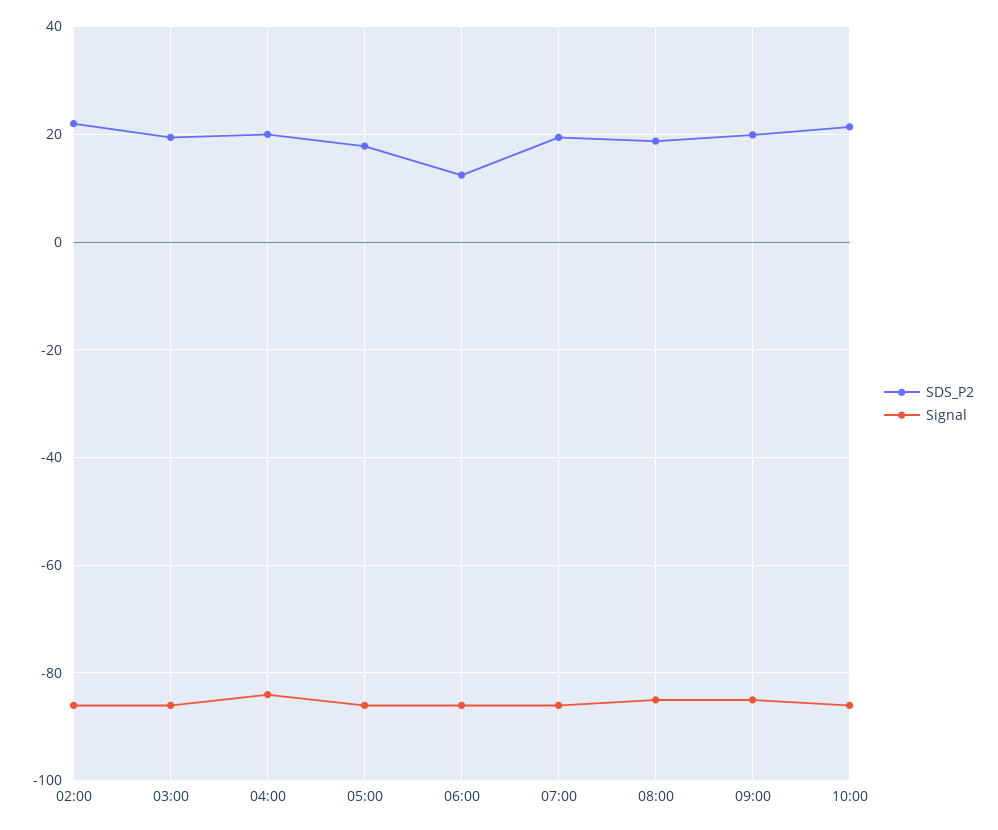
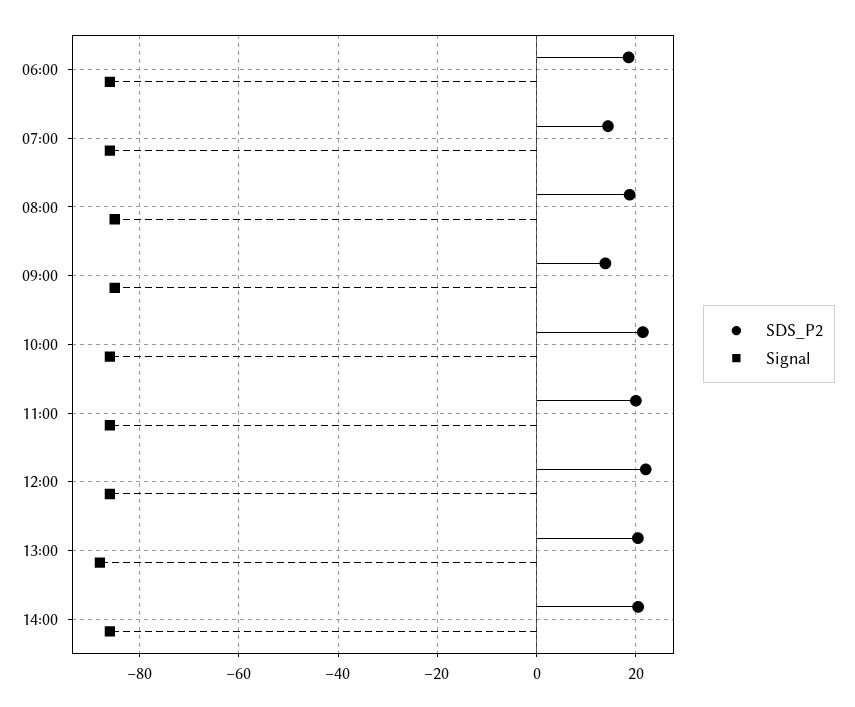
SDS_P2, 02:00: 22 -> none
Signal, 02:00: -86 -> none
SDS_P2, 03:00: 20 -> none
Signal, 03:00: -86 -> none
SDS_P2, 04:00: 20 -> none
Signal, 04:00: -84 -> none
SDS_P2, 05:00: 18 -> none
Signal, 05:00: -86 -> none
SDS_P2, 06:00: 12 -> 18
SDS_P2, 07:00: 20 -> 14
SDS_P2, 09:00: 20 -> 14
SDS_P2, 11:00: none -> 20
Signal, 11:00: none -> -86
SDS_P2, 12:00: none -> 22
Signal, 12:00: none -> -86
SDS_P2, 13:00: none -> 20
Signal, 13:00: none -> -88
SDS_P2, 14:00: none -> 20
Signal, 14:00: none -> -86

